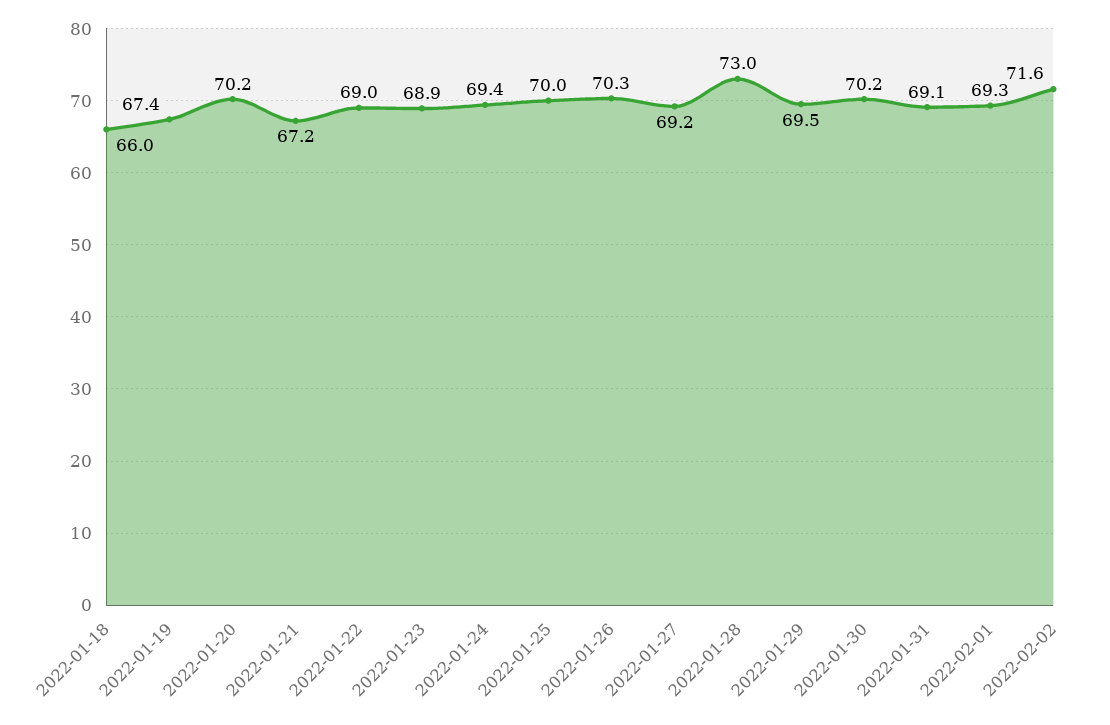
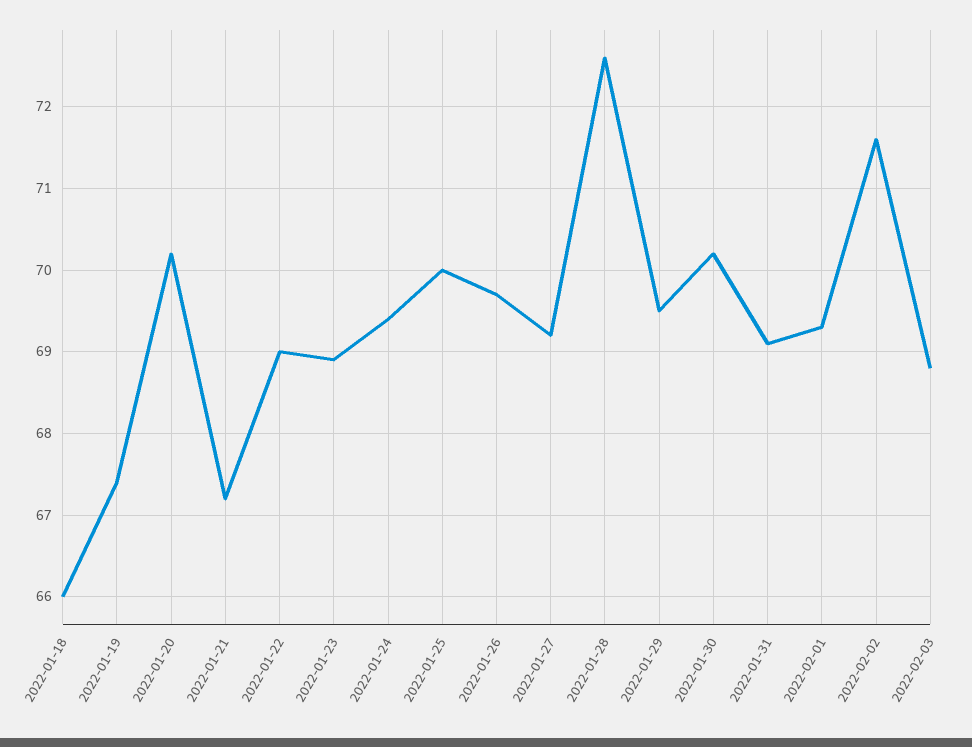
2022-01-26: 70.3 -> 69.7
2022-01-28: 73 -> 72.6
2022-02-03: none -> 68.8

